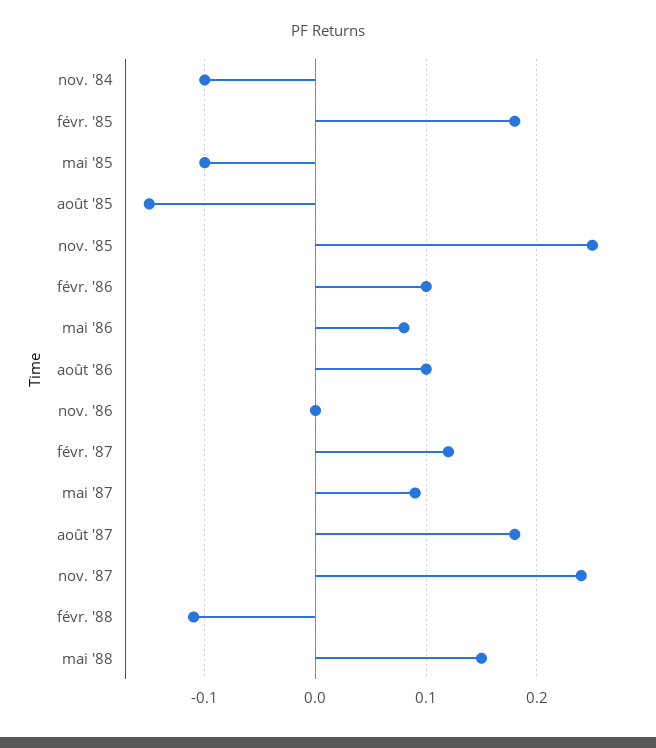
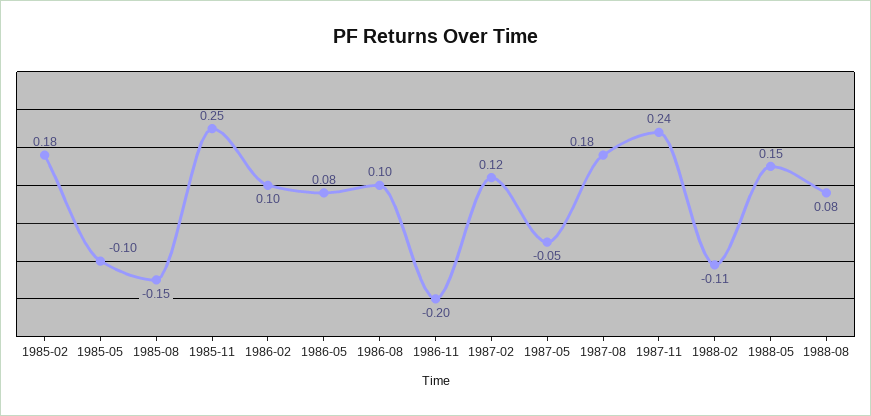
nov. '84: -0.1 -> none
nov. '86: 0 -> -0.2
mai '87: 0.09 -> -0.05
1988-08: none -> 0.08

